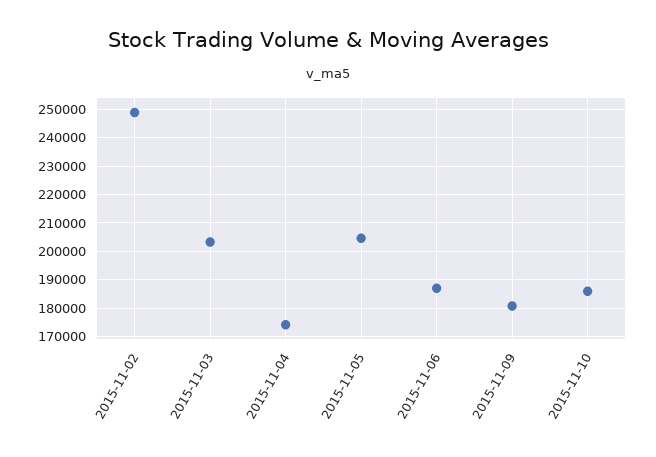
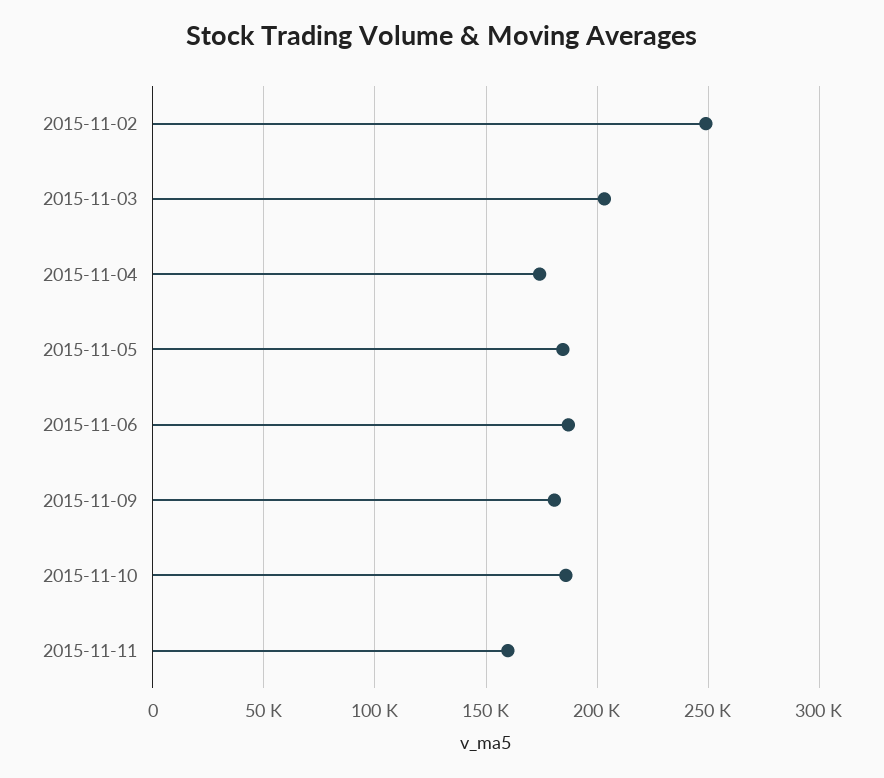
2015-11-05: 205000 -> 185000
2015-11-11: none -> 160000

